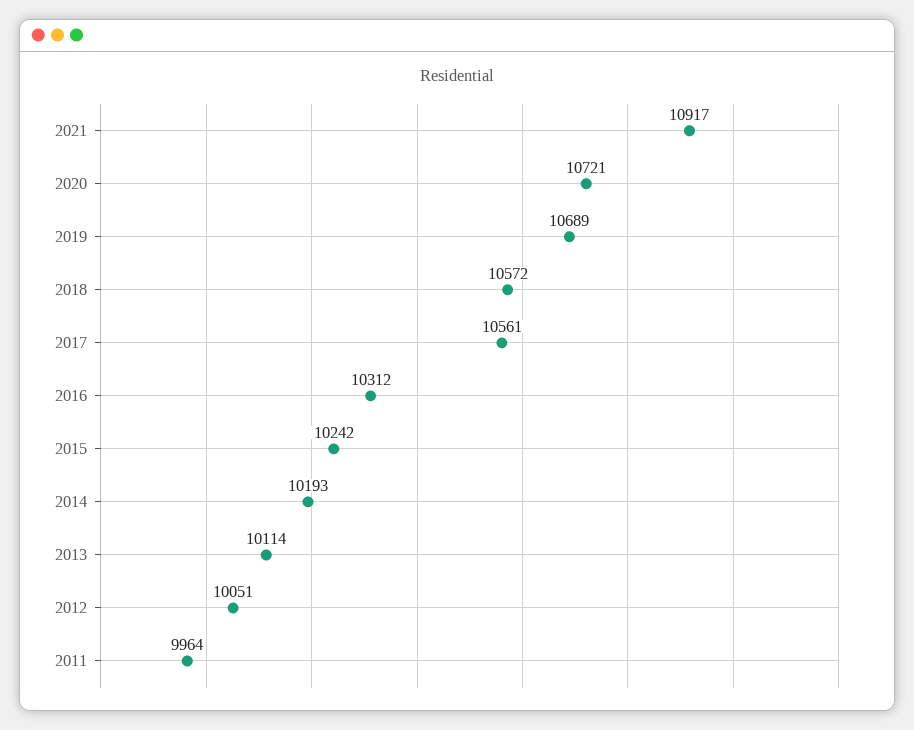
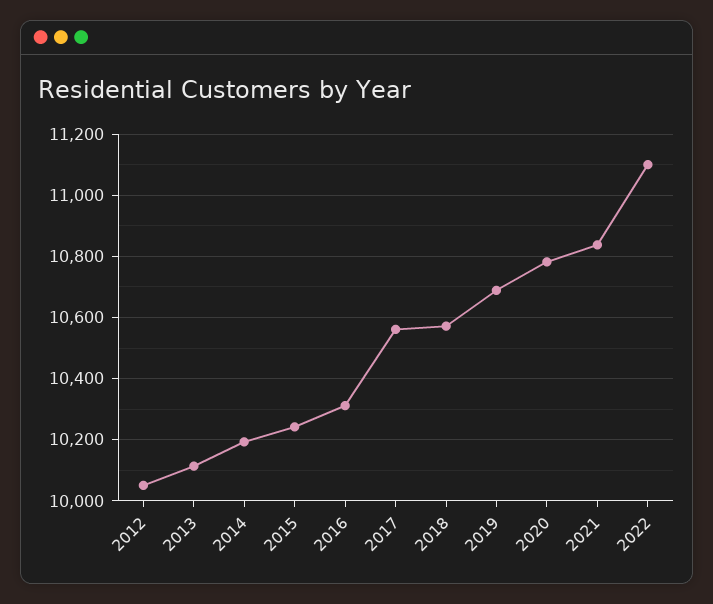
2021: 10917 -> 10840
2020: 10721 -> 10780
2011: 9964 -> none
2022: none -> 11100

